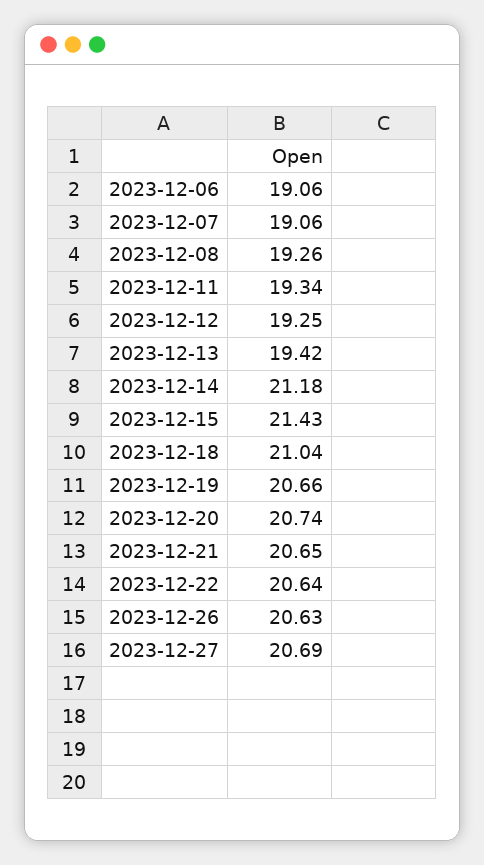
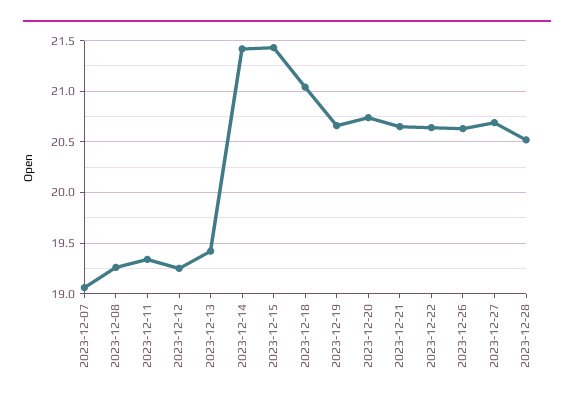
2023-12-06: 19.06 -> none
2023-12-14: 21.18 -> 21.4
2023-12-28: none -> 20.5

